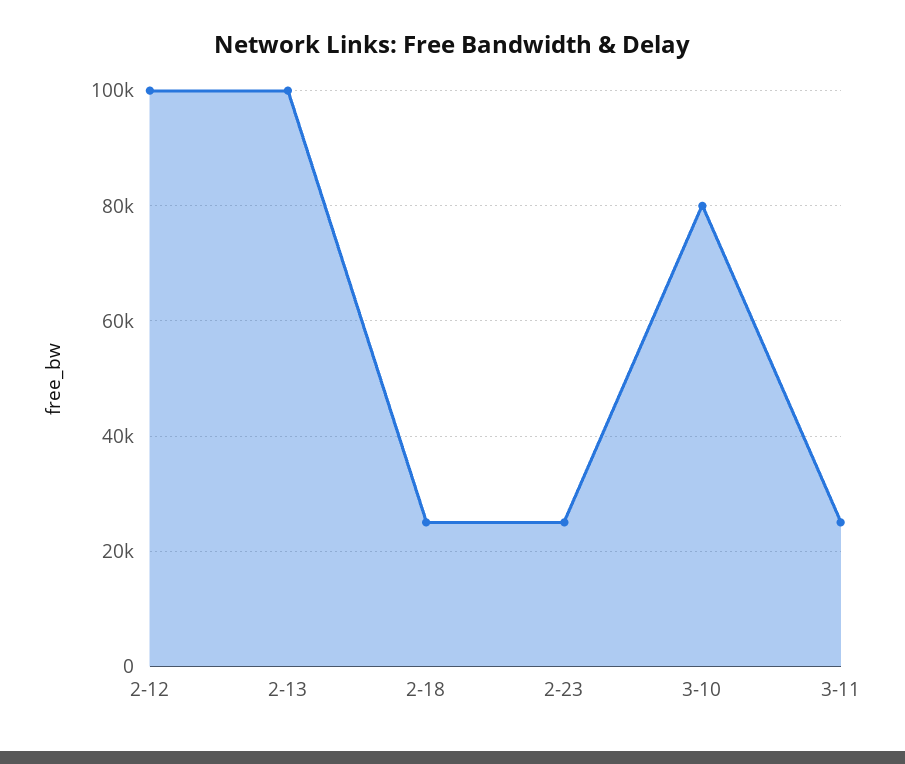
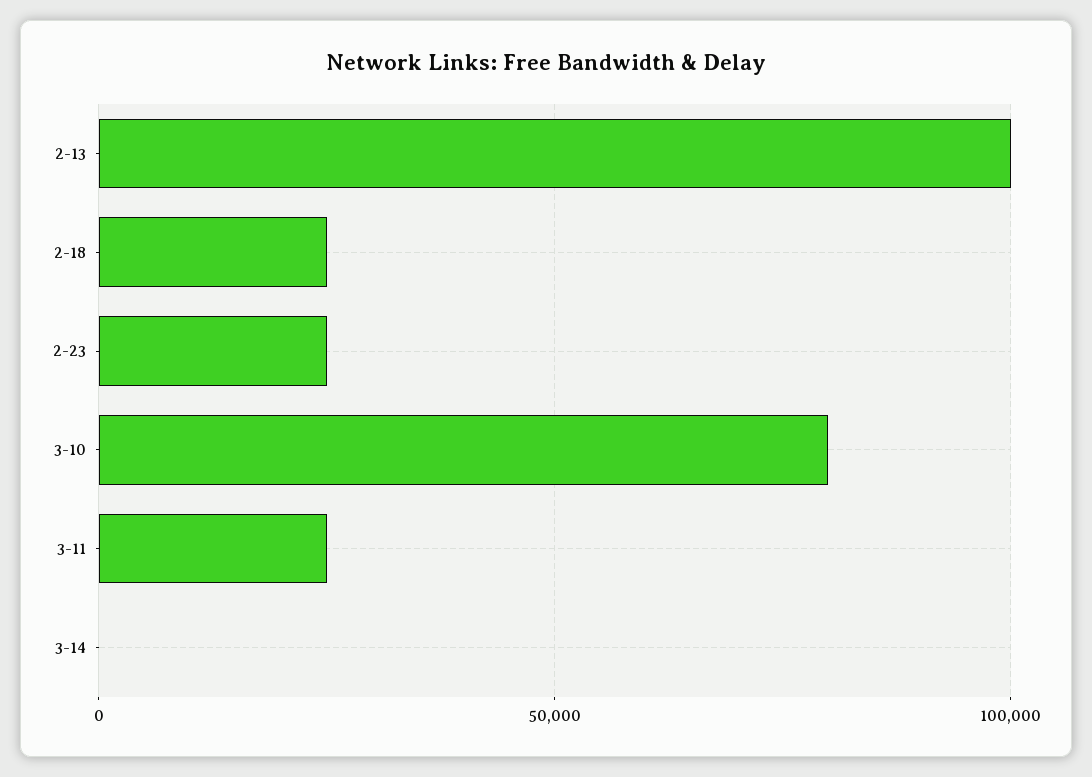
2-12: 100000 -> none
3-14: none -> 0

